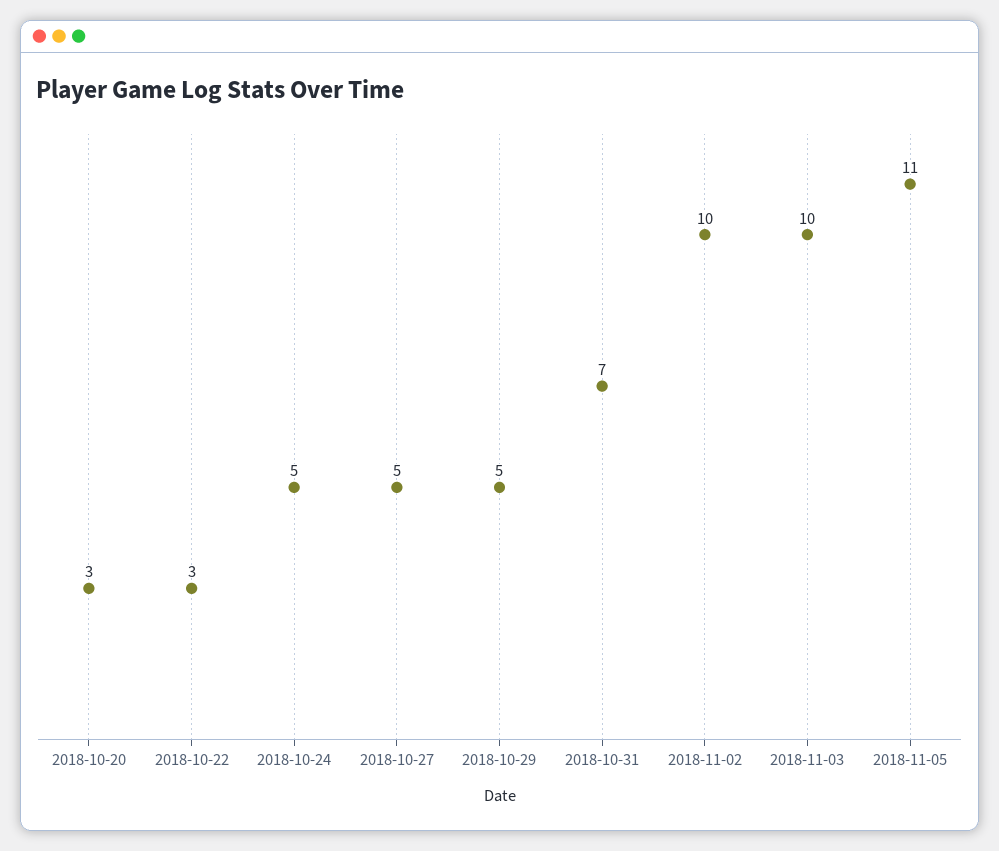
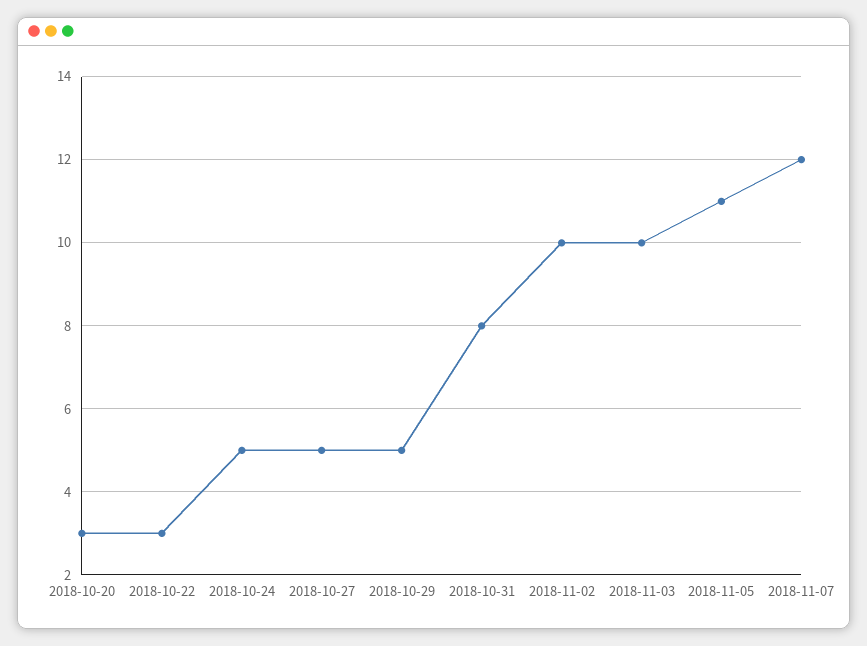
2018-10-31: 7 -> 8
2018-11-07: none -> 12

